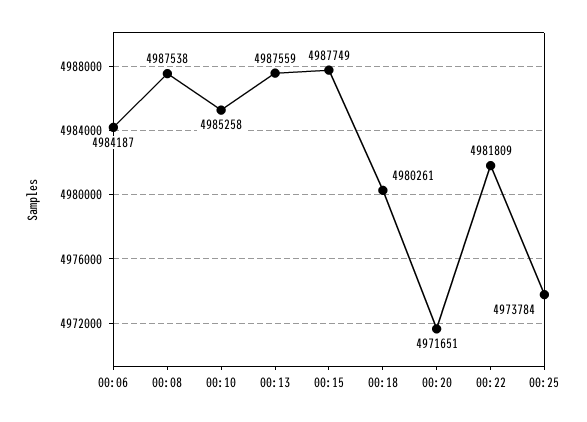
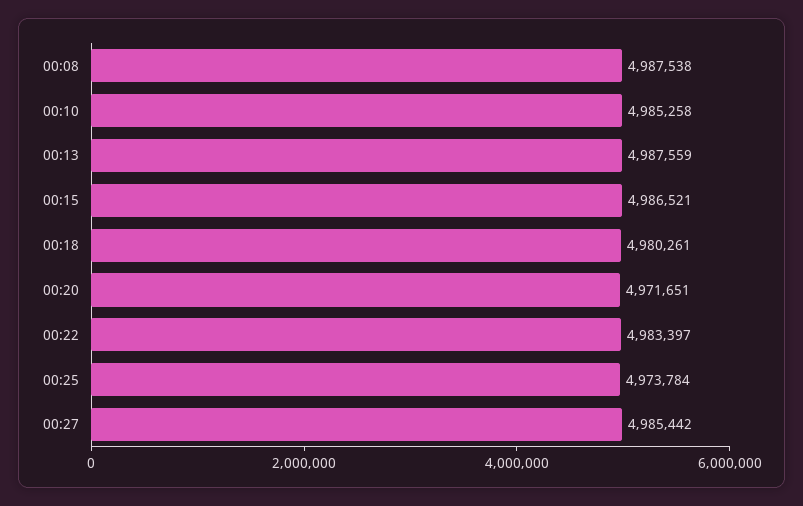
00:06: 4984187 -> none
00:15: 4987749 -> 4986521
00:22: 4981809 -> 4983397
00:27: none -> 4985442

